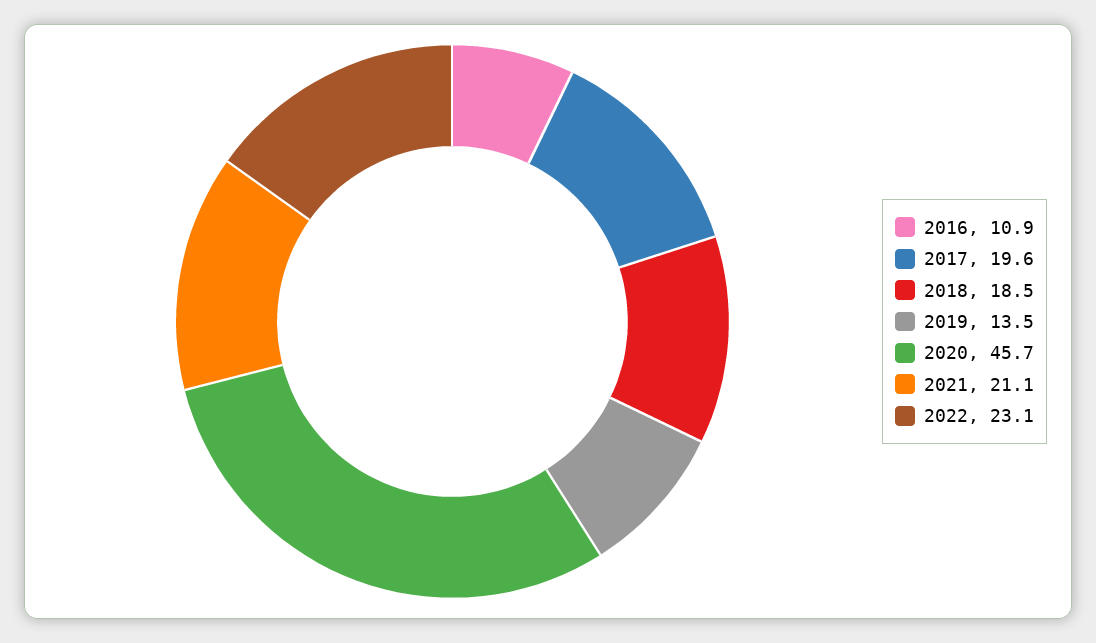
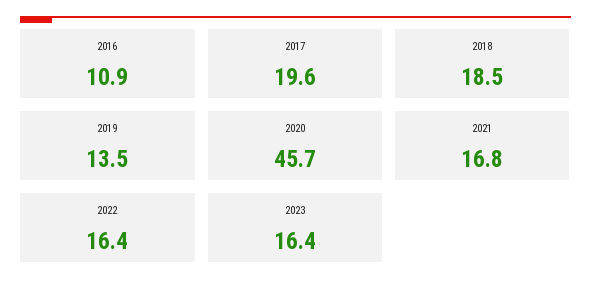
2021: 21.1 -> 16.8
2022: 23.1 -> 16.4
2023: none -> 16.4

